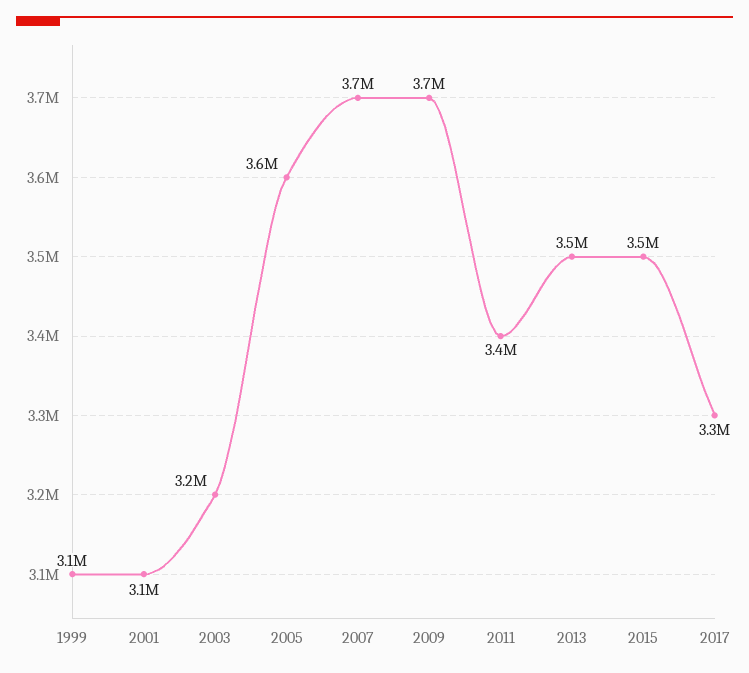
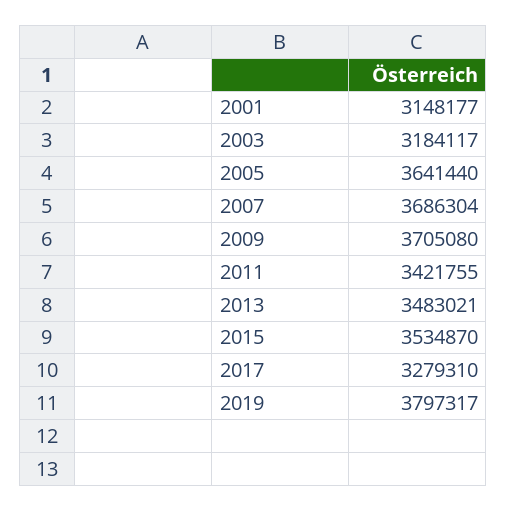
1999: 3100000 -> none
2019: none -> 3797317

